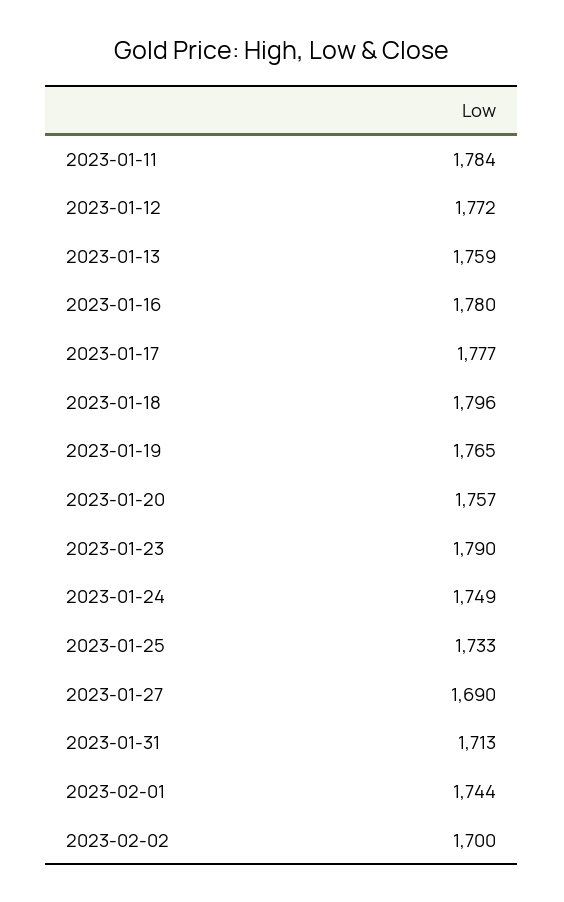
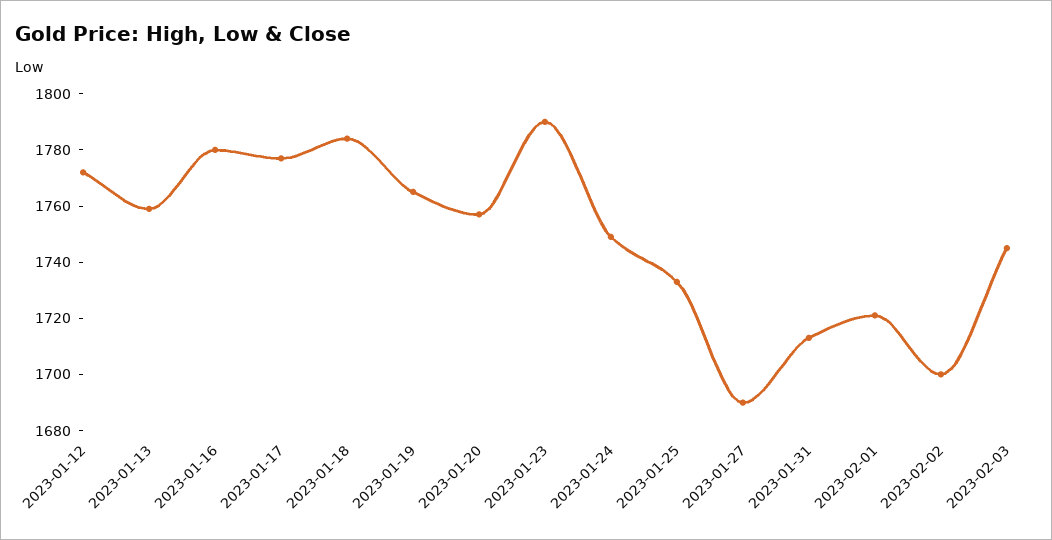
2023-01-11: 1784 -> none
2023-01-18: 1796 -> 1785
2023-02-01: 1744 -> 1720
2023-02-03: none -> 1745

